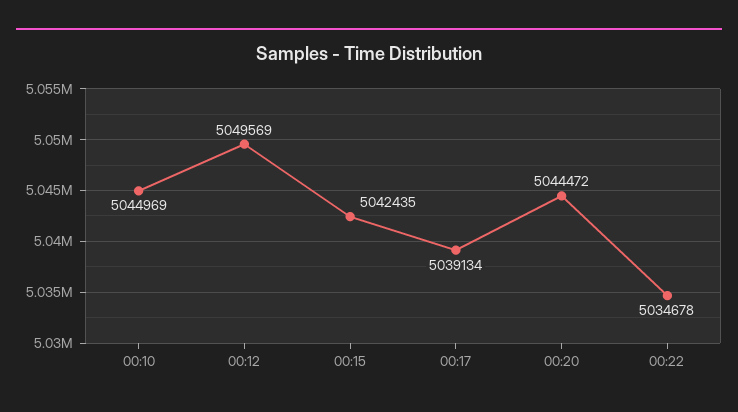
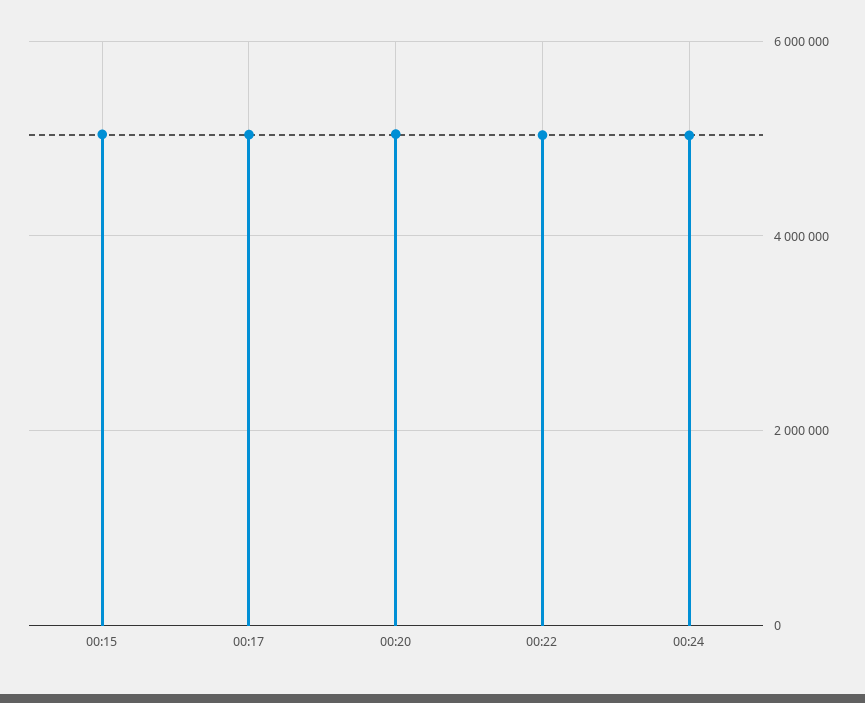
00:10: 5044969 -> none
00:12: 5049569 -> none
00:24: none -> 5000000

